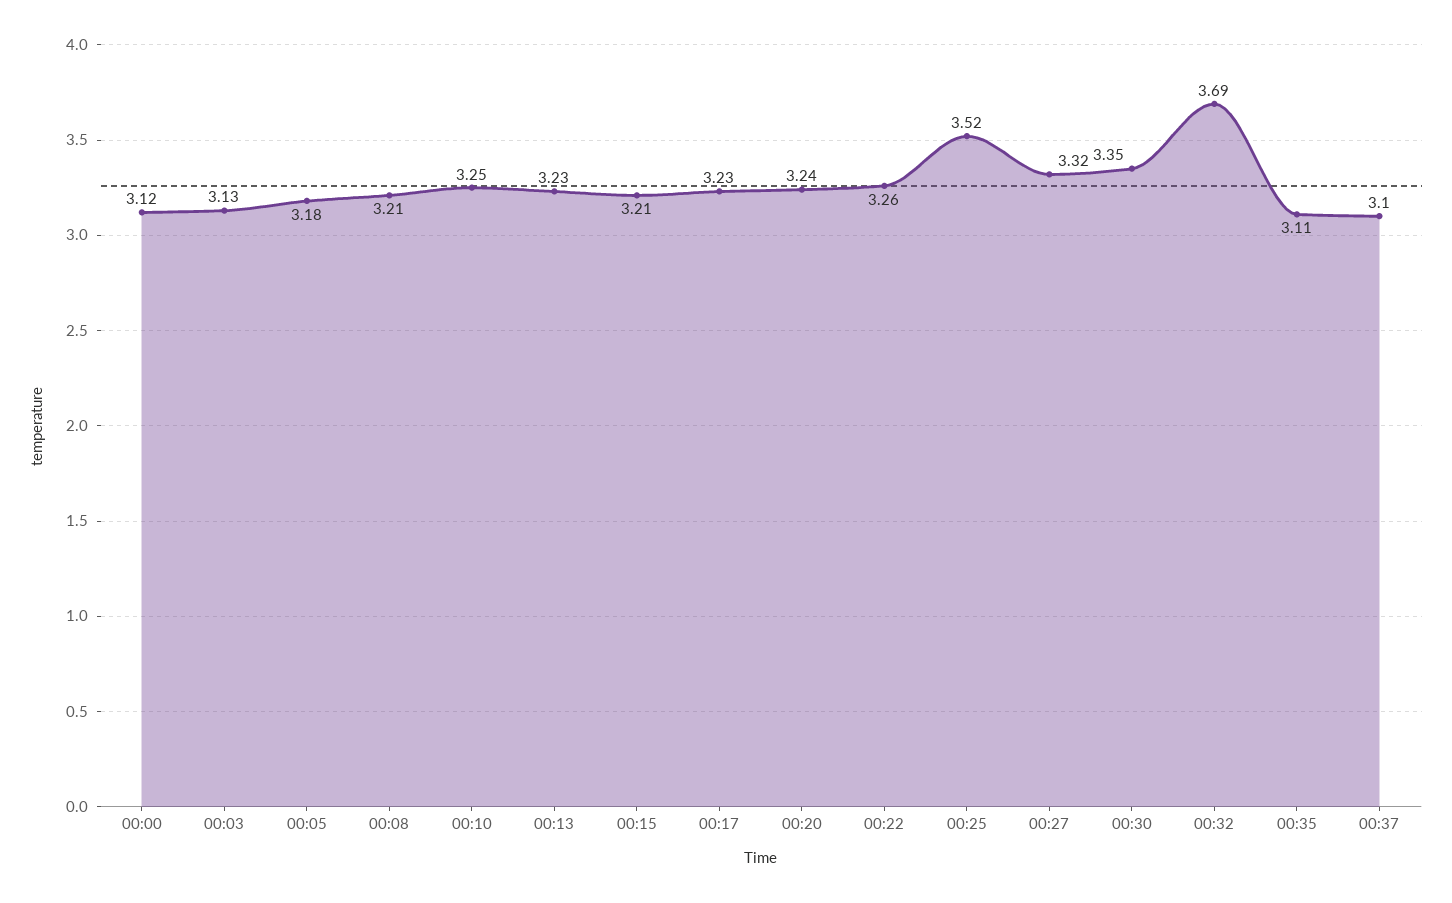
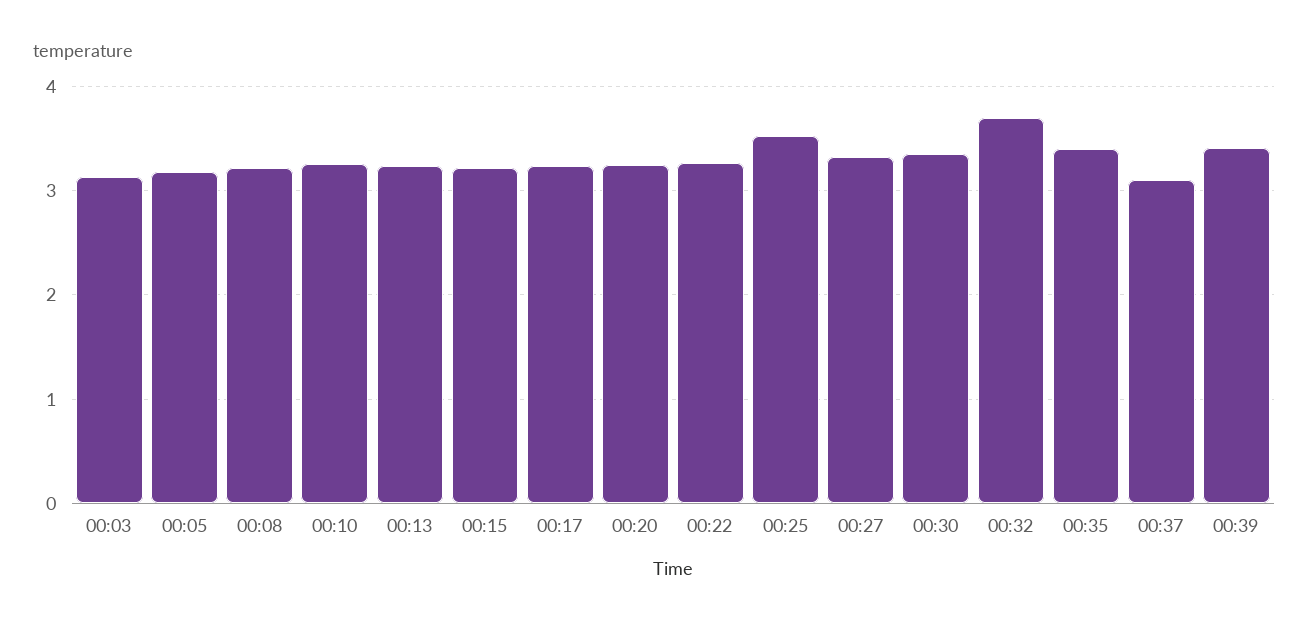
00:00: 3.12 -> none
00:35: 3.11 -> 3.4
00:39: none -> 3.4

